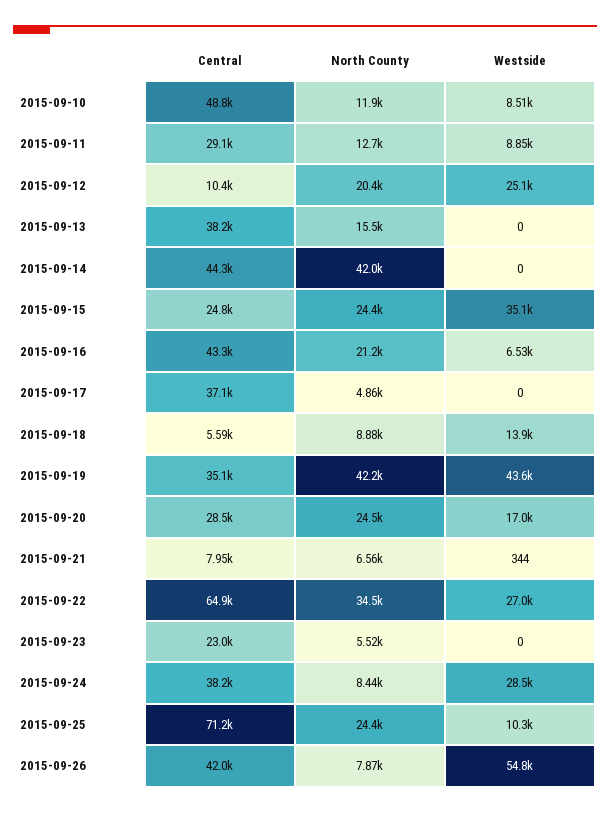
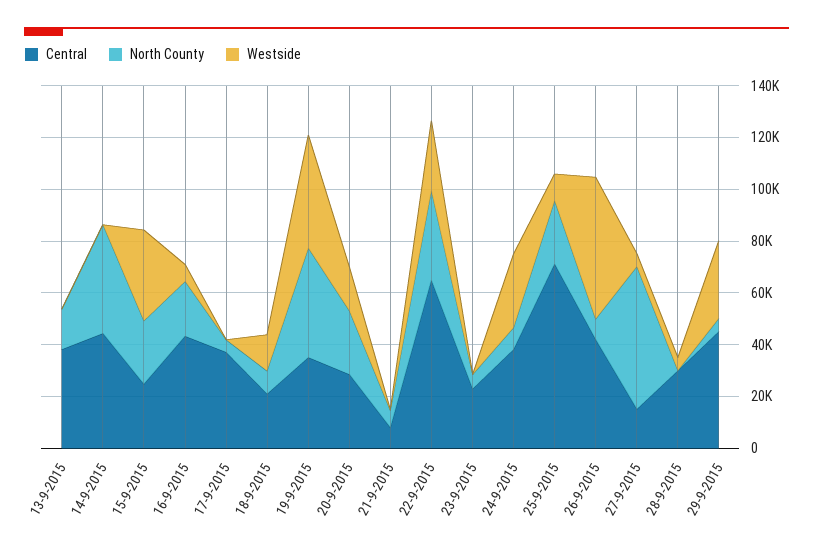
Central, 2015-09-10: 48800 -> none
North County, 2015-09-10: 11900 -> none
Westside, 2015-09-10: 8510 -> none
Central, 2015-09-11: 29100 -> none
North County, 2015-09-11: 12700 -> none
Westside, 2015-09-11: 8850 -> none
Central, 2015-09-12: 10400 -> none
North County, 2015-09-12: 20400 -> none
Westside, 2015-09-12: 25100 -> none
Central, 2015-09-18: 5590 -> 20000
Central, 27-9-2015: none -> 15000
North County, 27-9-2015: none -> 55000
Westside, 27-9-2015: none -> 5000
Central, 28-9-2015: none -> 30000
North County, 28-9-2015: none -> 0
Westside, 28-9-2015: none -> 5000
Central, 29-9-2015: none -> 45000
North County, 29-9-2015: none -> 5000
Westside, 29-9-2015: none -> 30000

